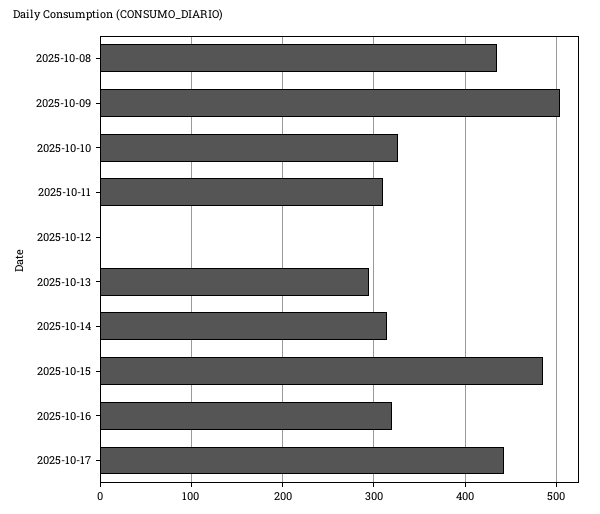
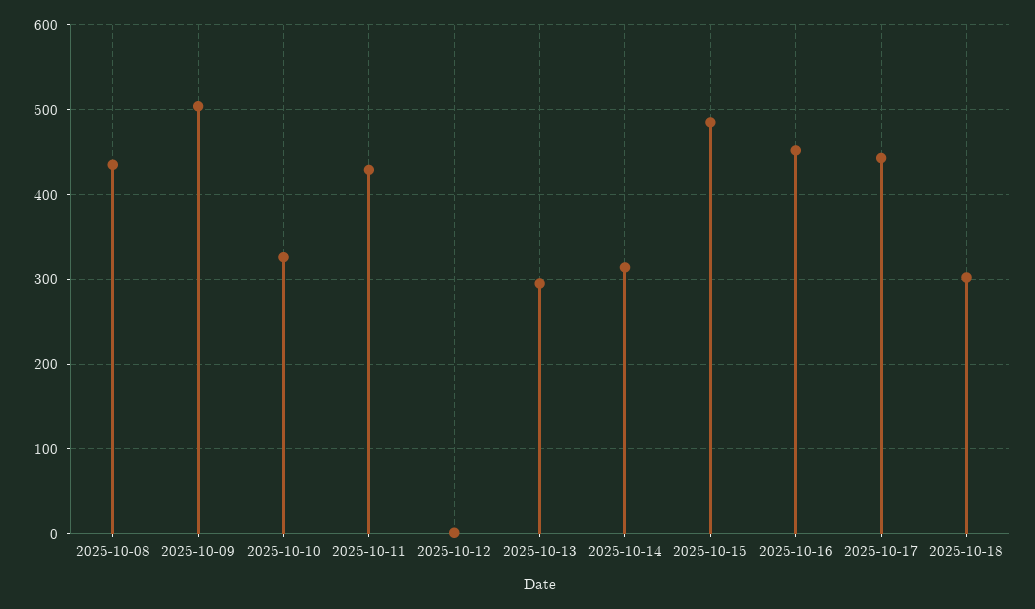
2025-10-11: 310 -> 430
2025-10-16: 320 -> 450
2025-10-18: none -> 300

